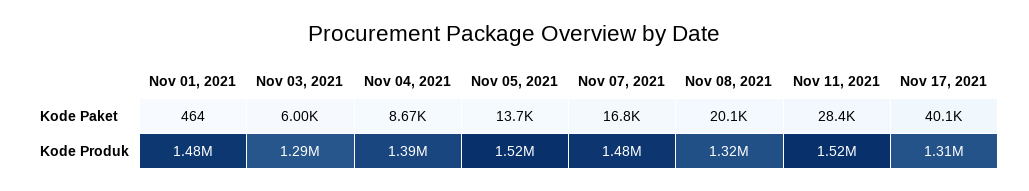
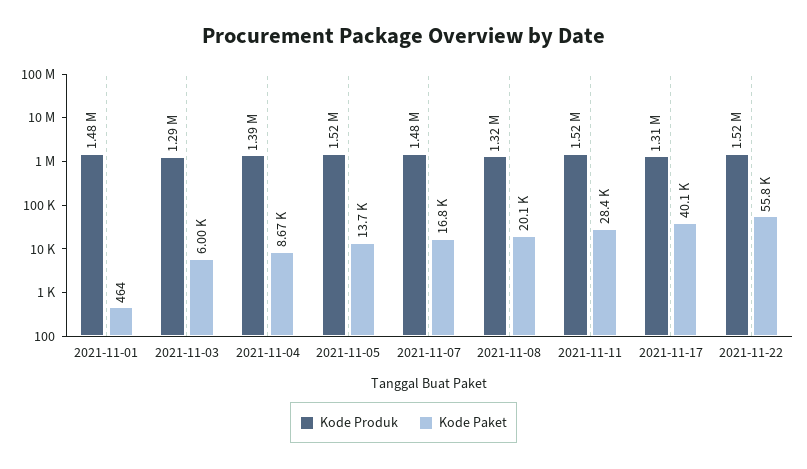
Kode Produk, 2021-11-22: none -> 1520000
Kode Paket, 2021-11-22: none -> 55800

